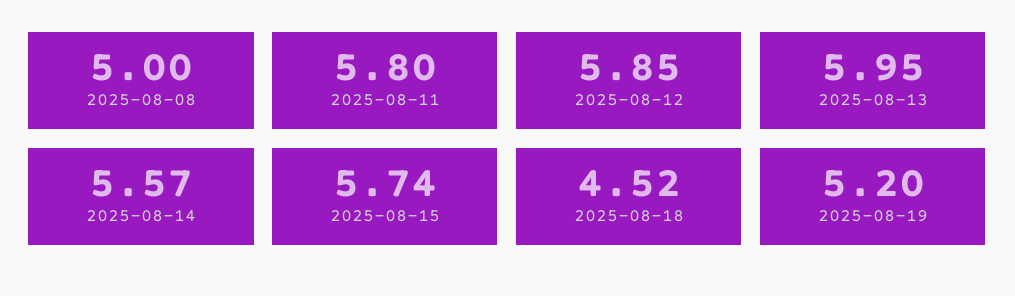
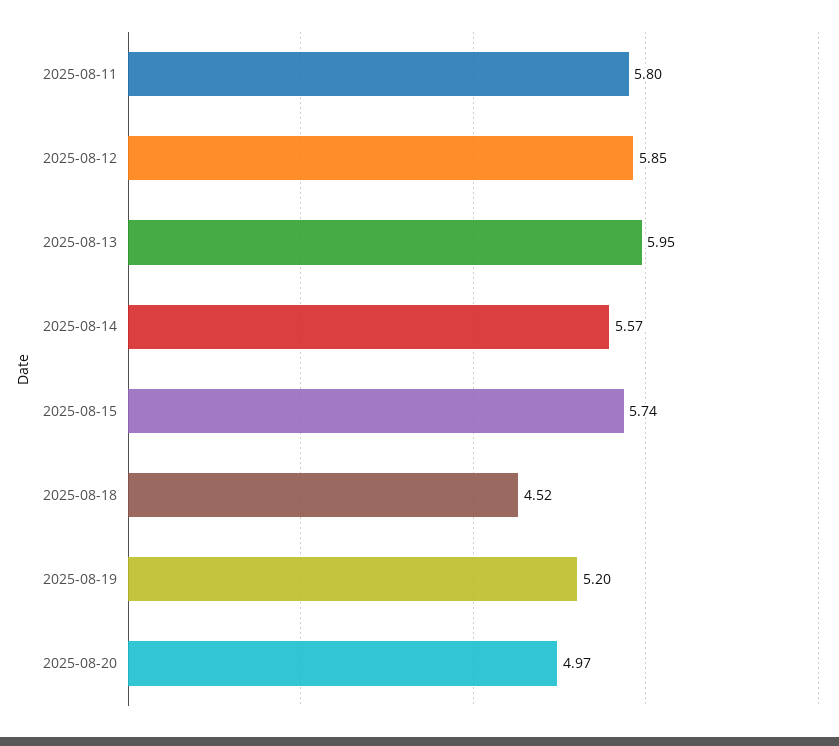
2025-08-08: 5 -> none
2025-08-20: none -> 4.97

